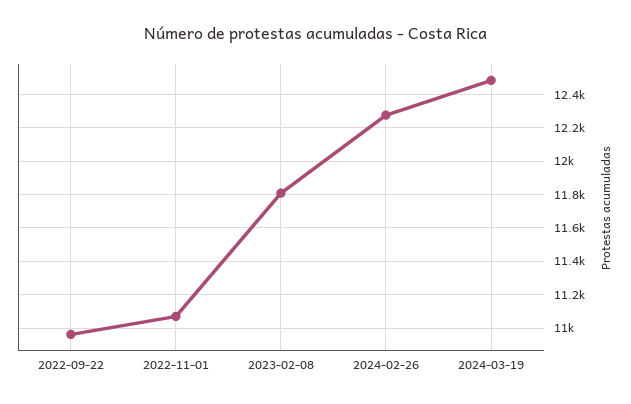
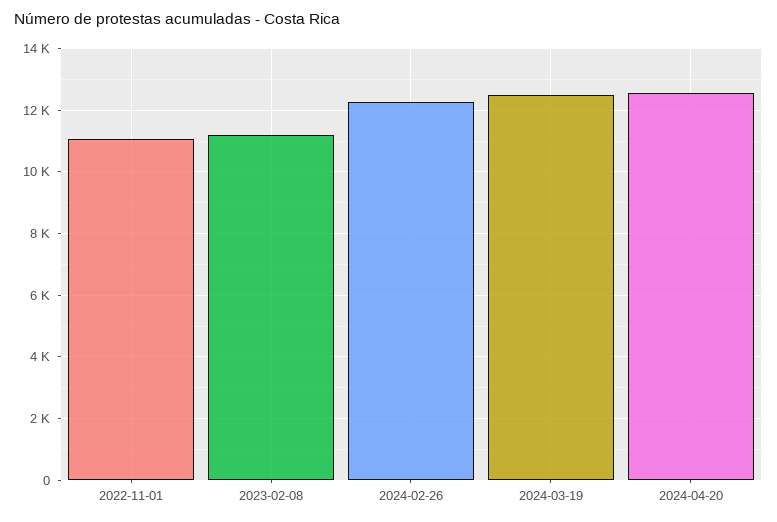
2022-09-22: 10950 -> none
2023-02-08: 11800 -> 11200
2024-04-20: none -> 12600

